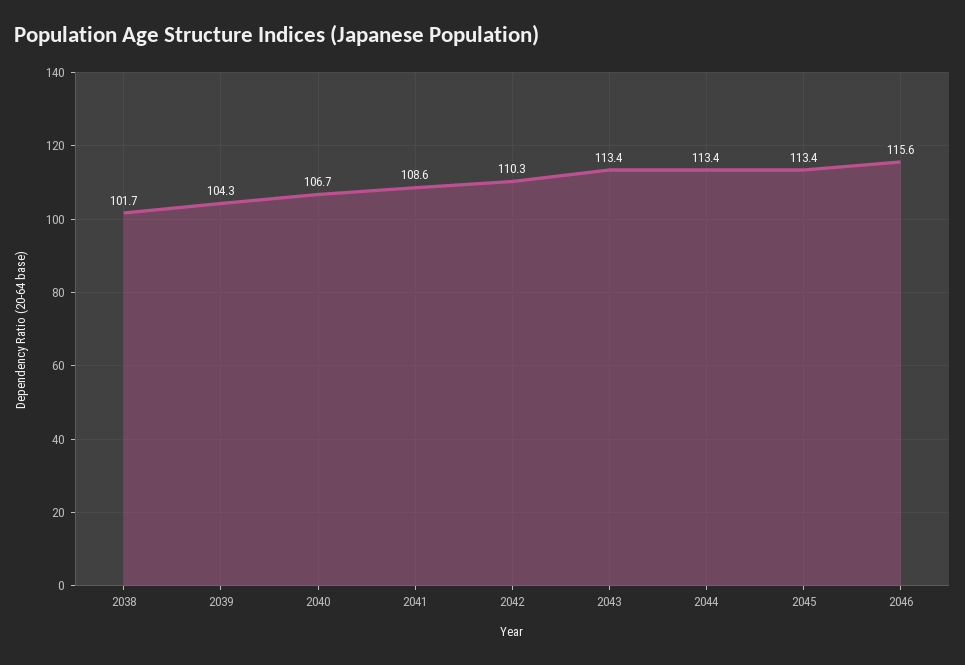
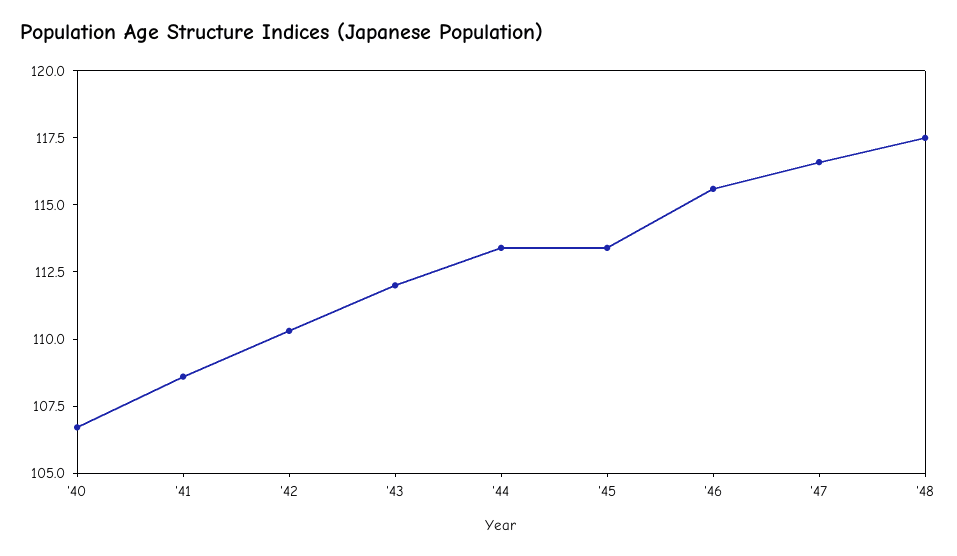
2038: 101.7 -> none
2039: 104.3 -> none
2043: 113.4 -> 112
'47: none -> 116.5
'48: none -> 117.5

